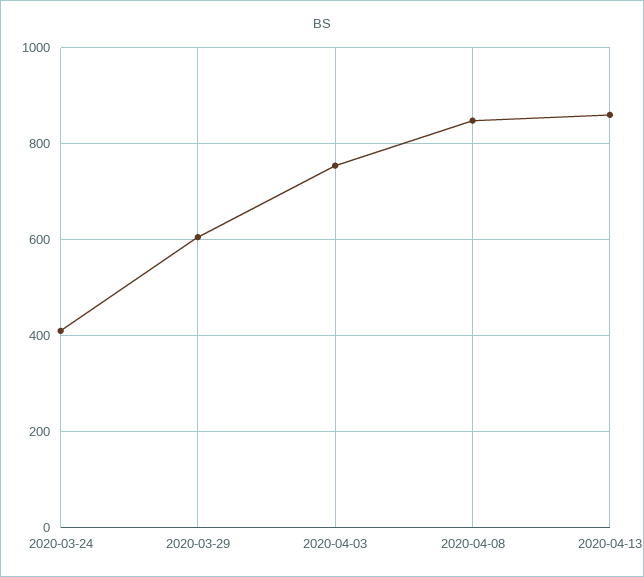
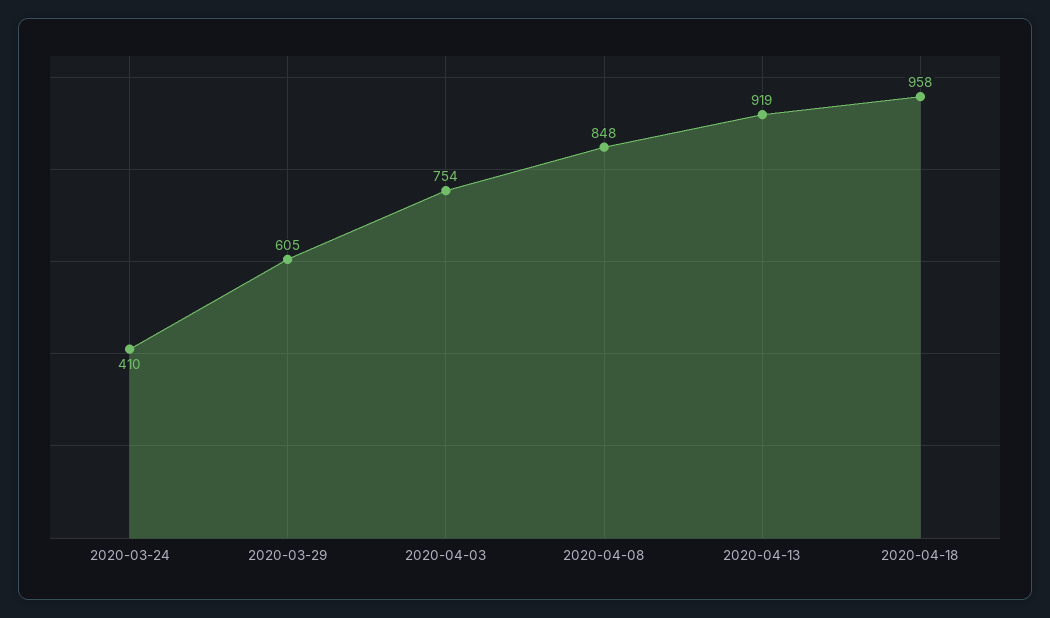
2020-04-13: 860 -> 919
2020-04-18: none -> 958

